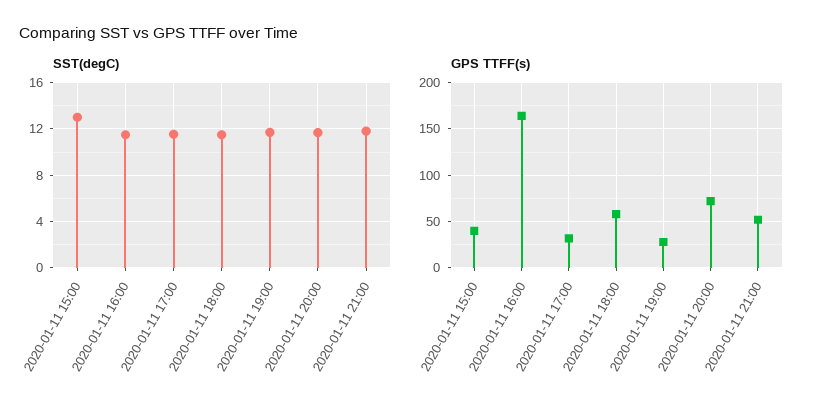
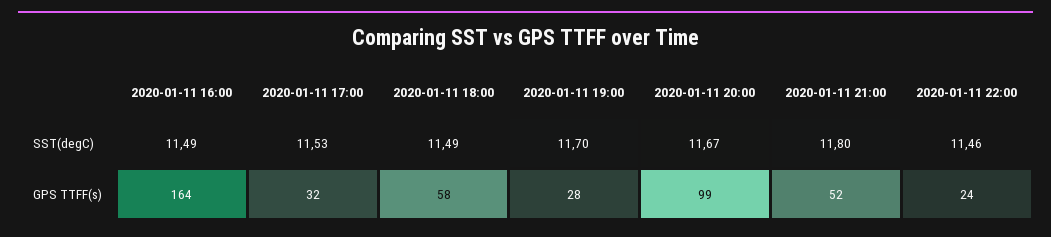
SST(degC), 2020-01-11 15:00: 13 -> none
GPS TTFF(s), 2020-01-11 15:00: 40 -> none
GPS TTFF(s), 2020-01-11 20:00: 70 -> 99
SST(degC), 2020-01-11 22:00: none -> 11.46
GPS TTFF(s), 2020-01-11 22:00: none -> 24

